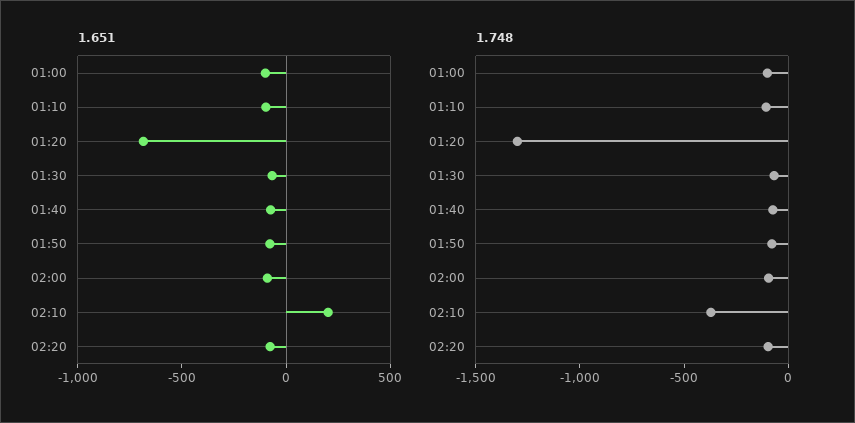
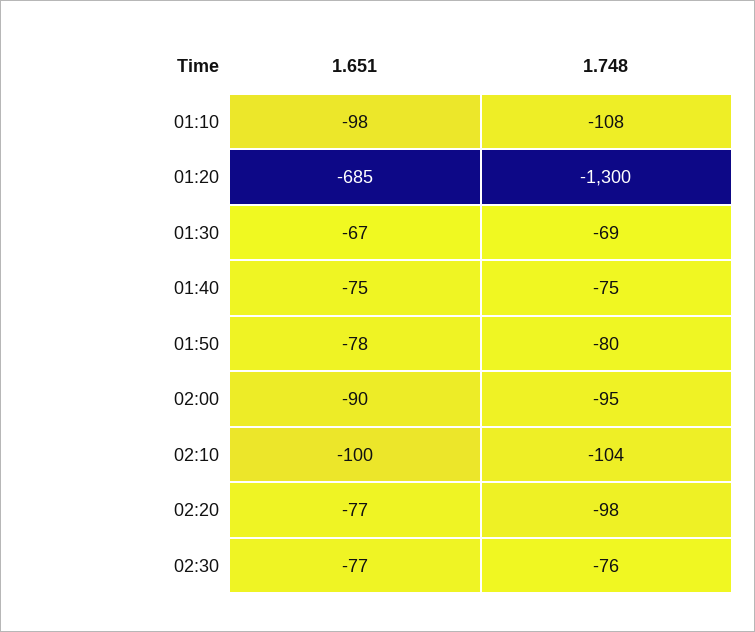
1.651, 01:00: -100 -> none
1.651, 02:10: 200 -> -100
1.748, 01:00: -100 -> none
1.748, 02:10: -400 -> -104
1.651, 02:30: none -> -77
1.748, 02:30: none -> -76

